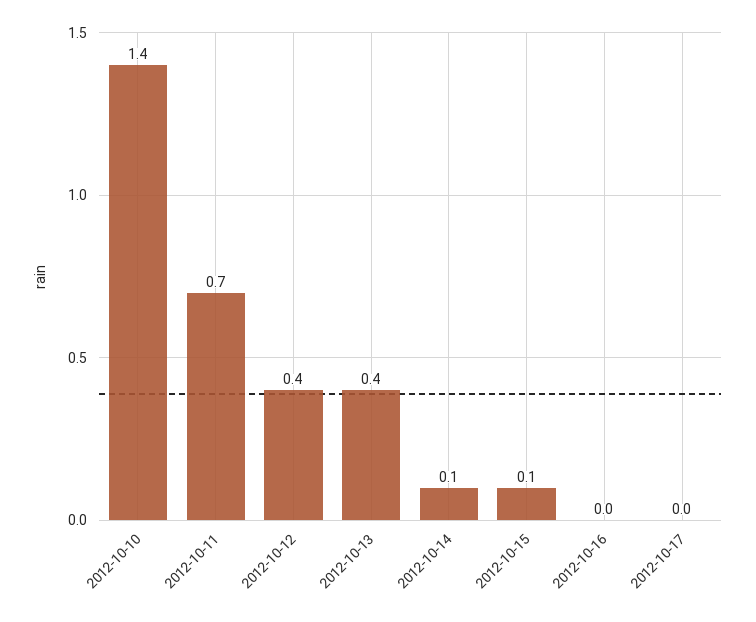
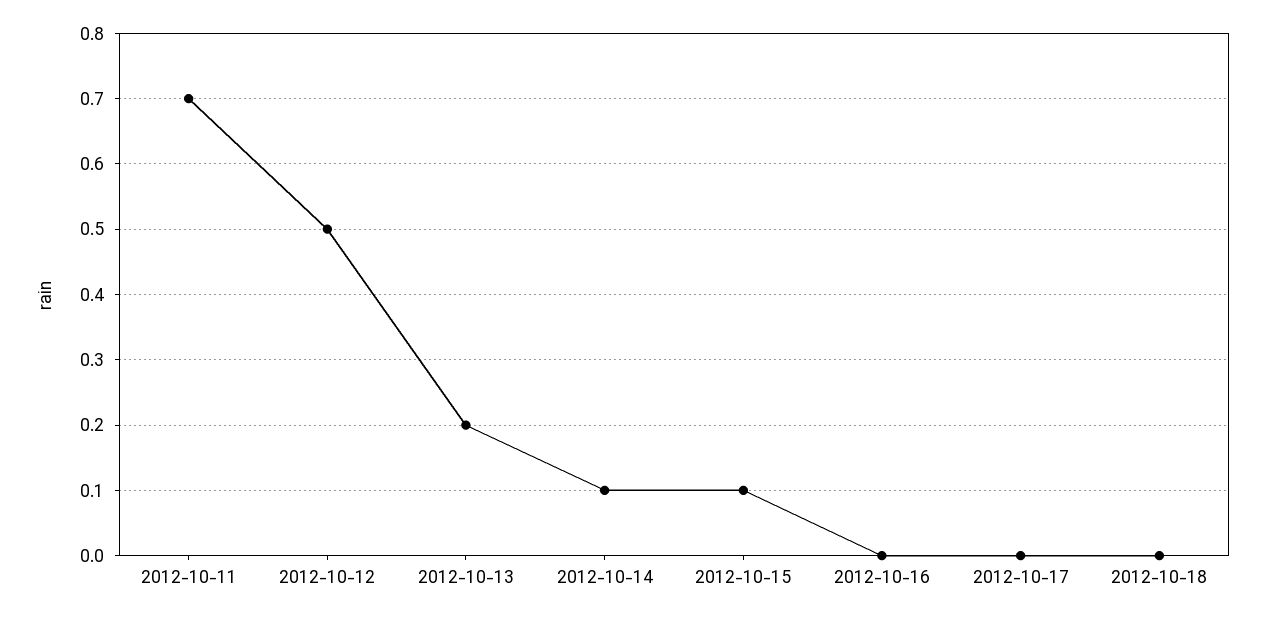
2012-10-10: 1.4 -> none
2012-10-12: 0.4 -> 0.5
2012-10-13: 0.4 -> 0.2
2012-10-18: none -> 0

